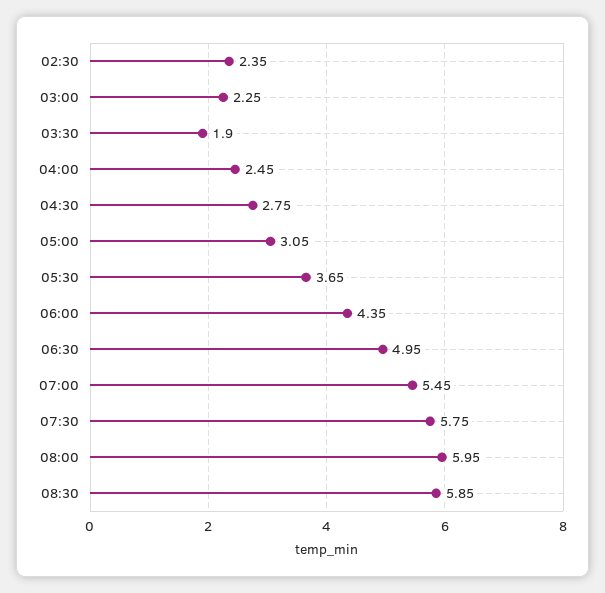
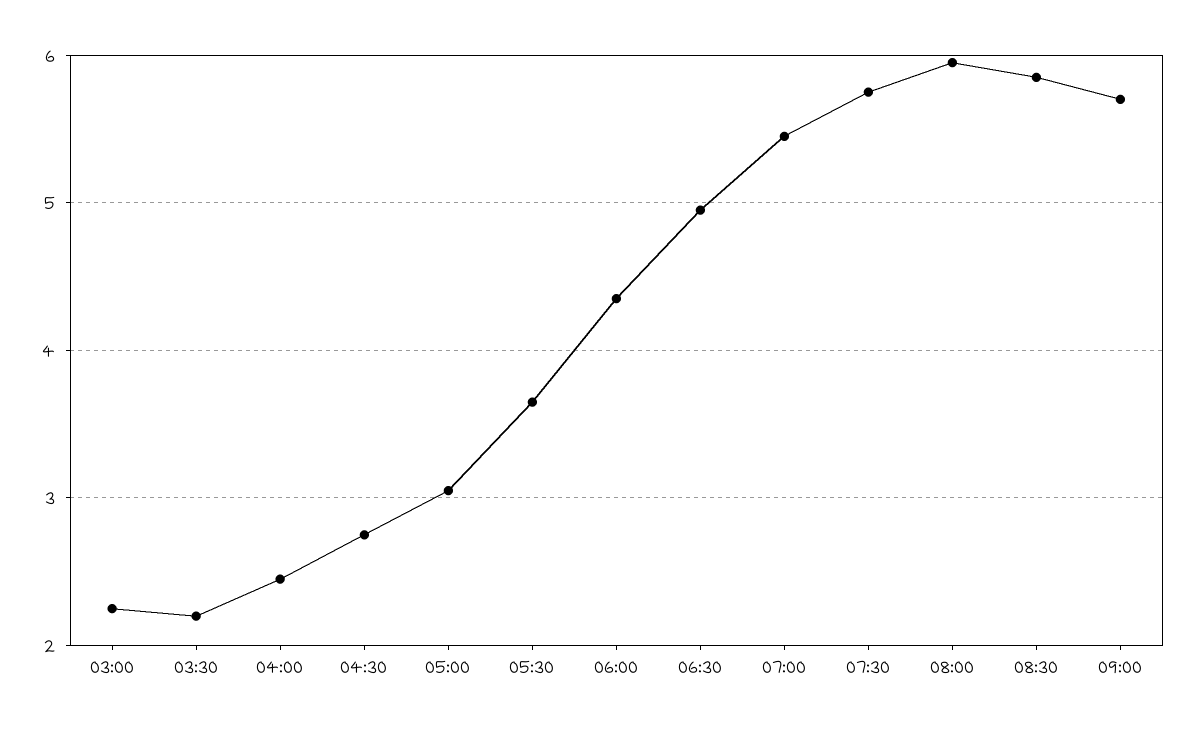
02:30: 2.35 -> none
03:30: 1.9 -> 2.2
09:00: none -> 5.7

